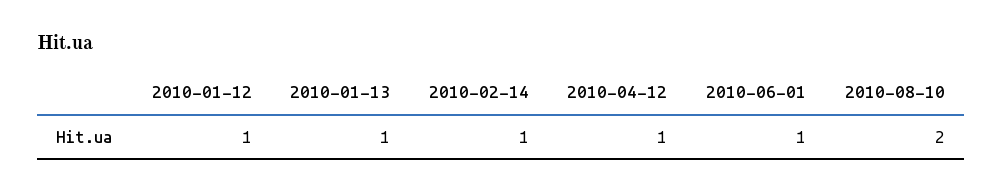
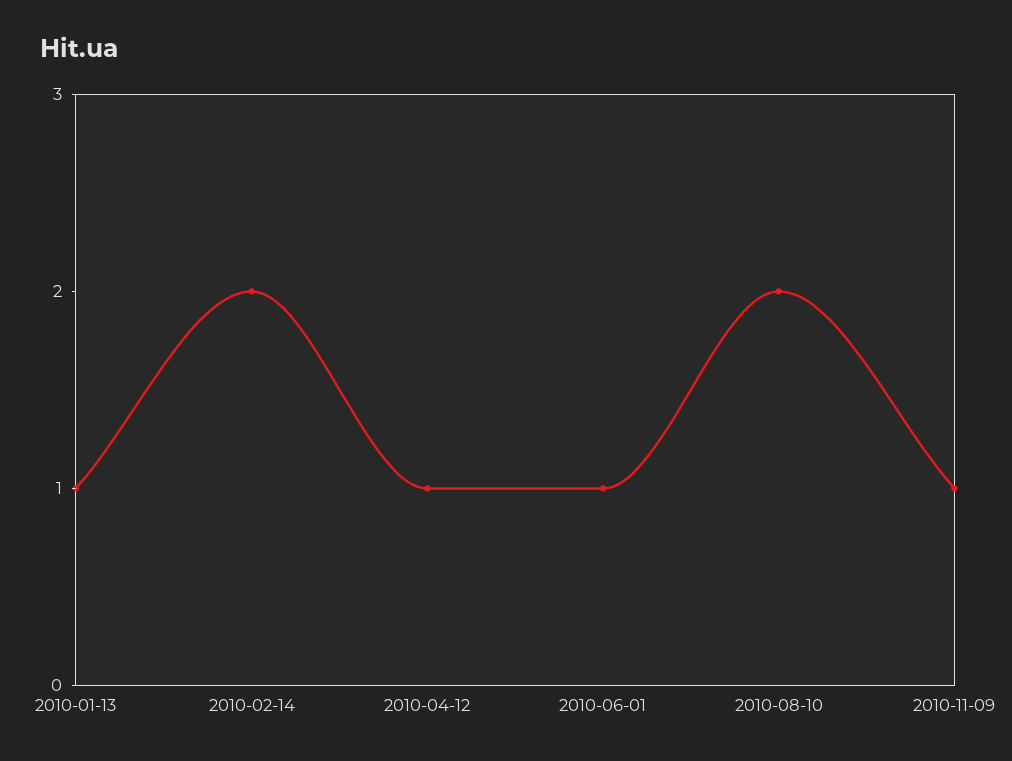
2010-01-12: 1 -> none
2010-02-14: 1 -> 2
2010-11-09: none -> 1

